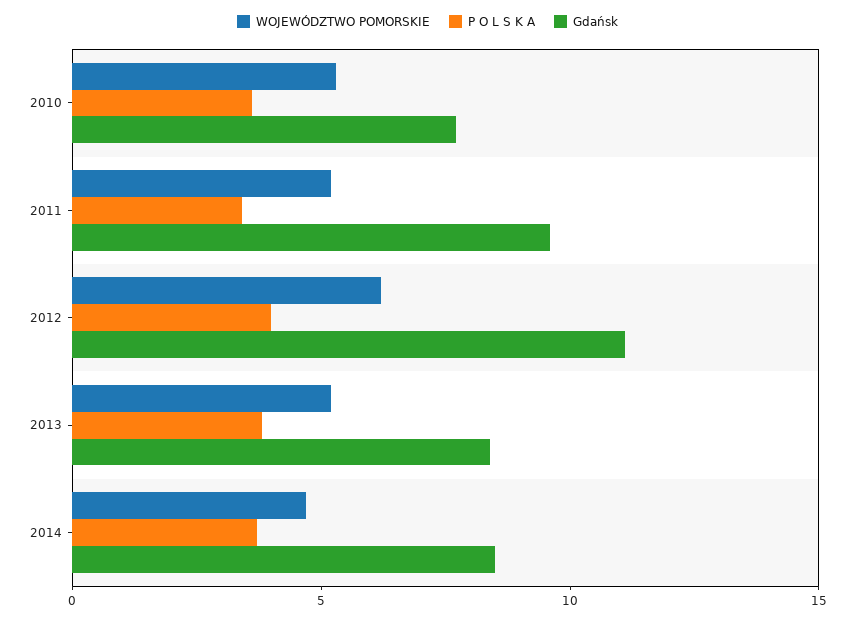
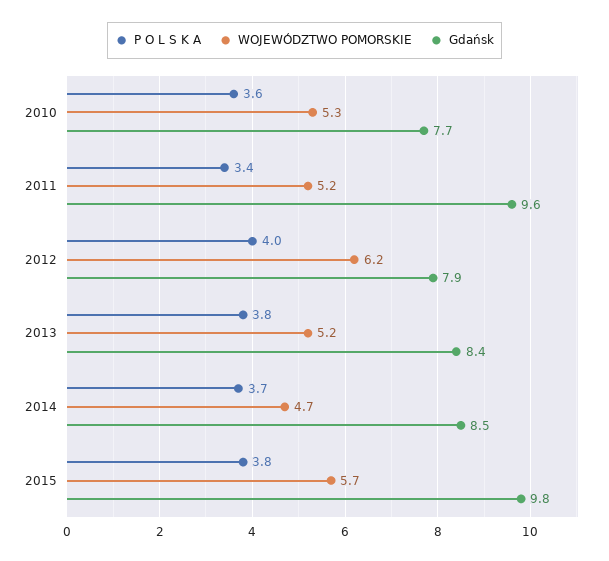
Gdańsk, 2012: 11 -> 7.9
P O L S K A, 2015: none -> 3.8
WOJEWÓDZTWO POMORSKIE, 2015: none -> 5.7
Gdańsk, 2015: none -> 9.8

